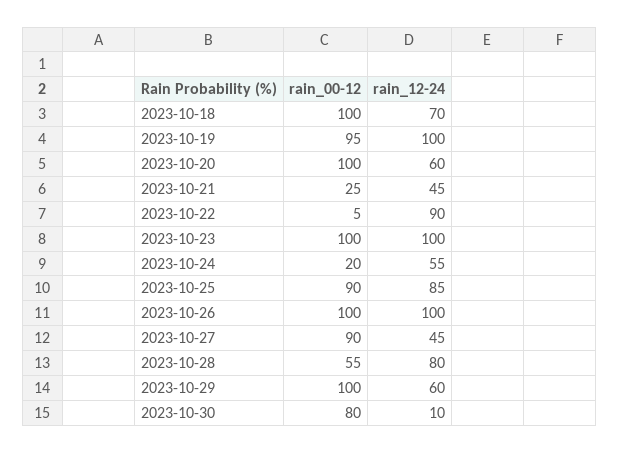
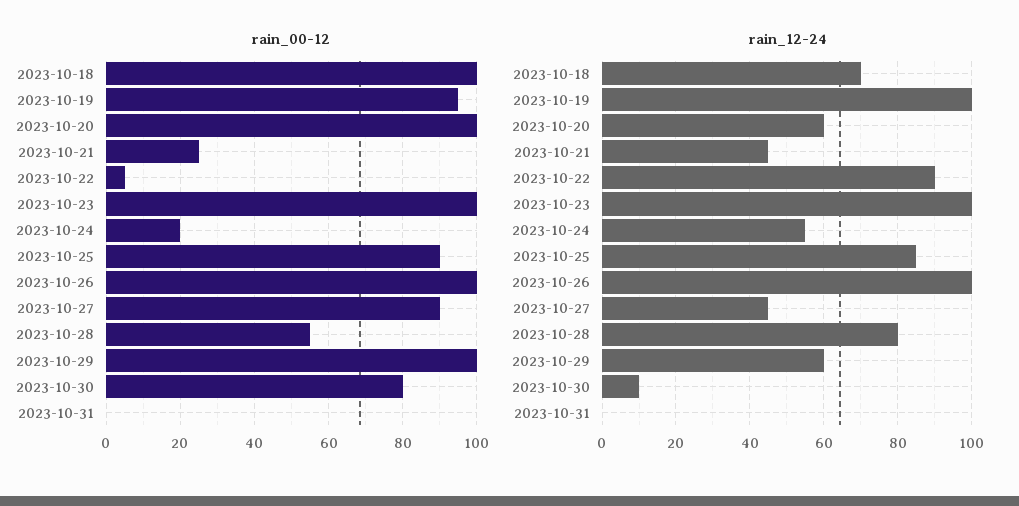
rain_00-12, 2023-10-31: none -> 0
rain_12-24, 2023-10-31: none -> 0

